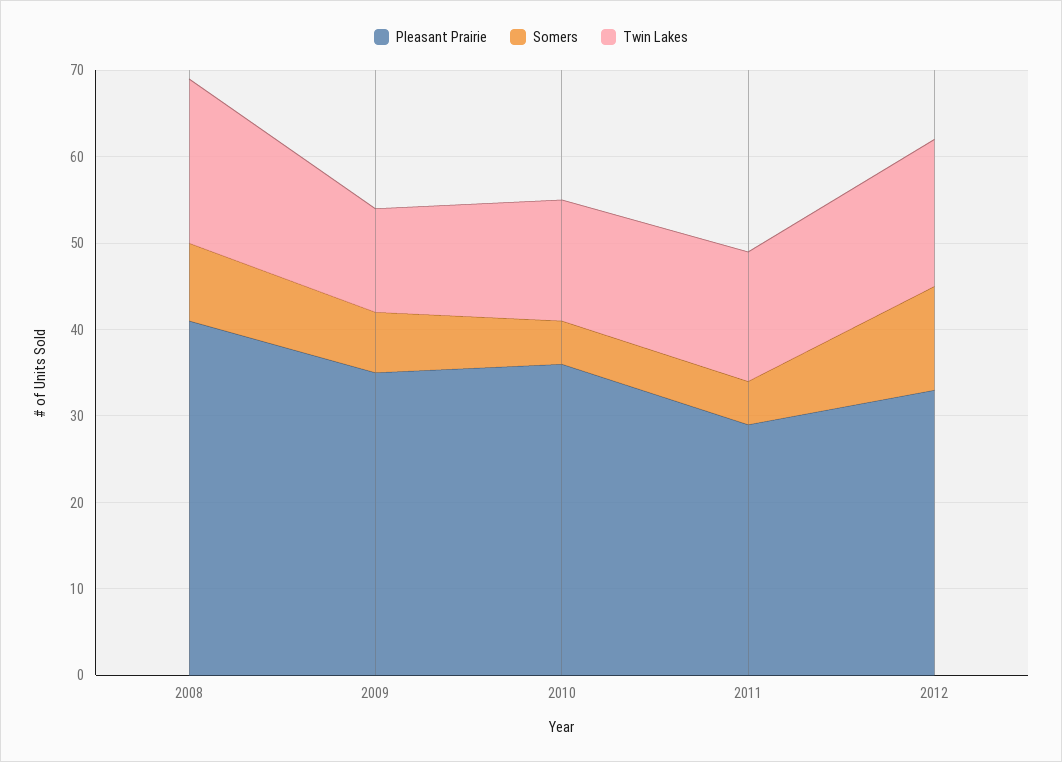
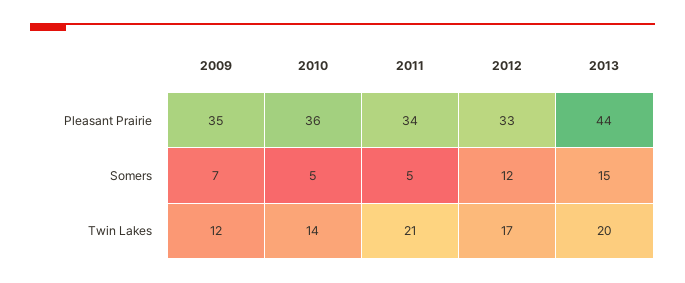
Pleasant Prairie, 2008: 41 -> none
Somers, 2008: 9 -> none
Twin Lakes, 2008: 19 -> none
Pleasant Prairie, 2011: 29 -> 34
Twin Lakes, 2011: 15 -> 21
Pleasant Prairie, 2013: none -> 44
Somers, 2013: none -> 15
Twin Lakes, 2013: none -> 20

